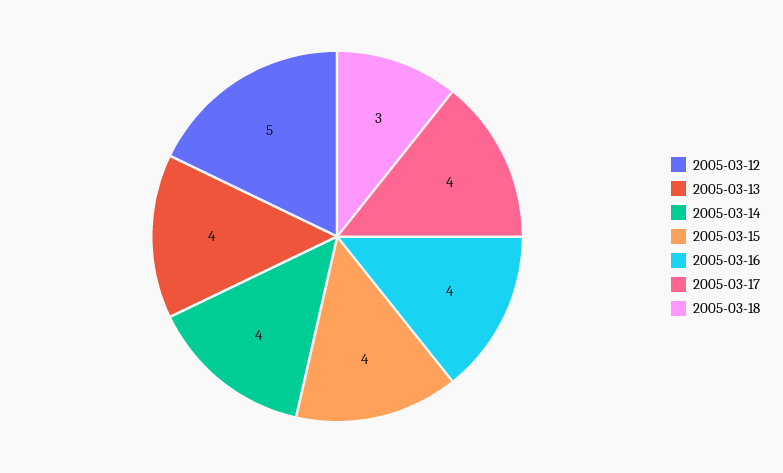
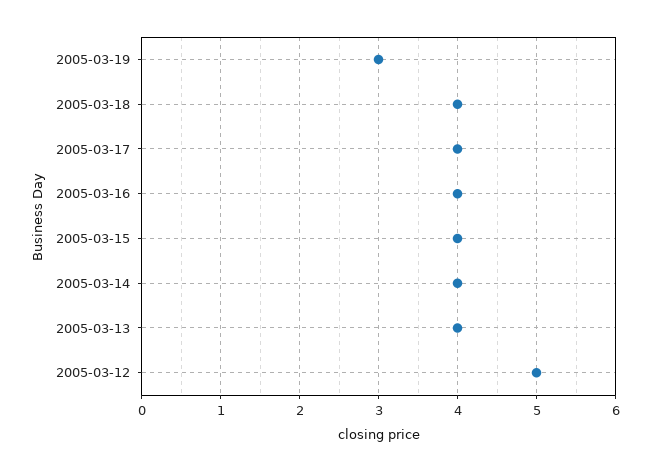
2005-03-18: 3 -> 4
2005-03-19: none -> 3

